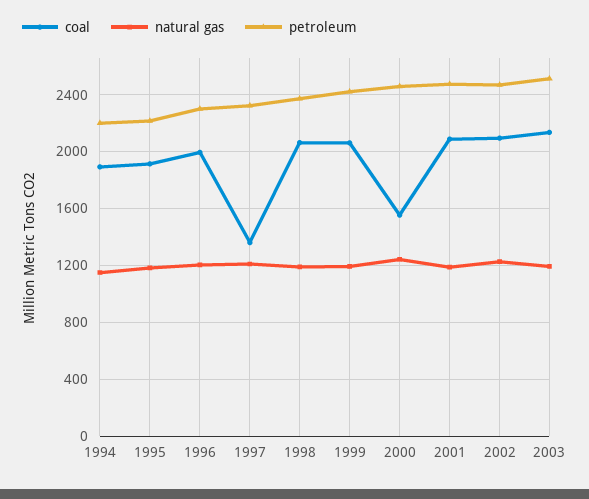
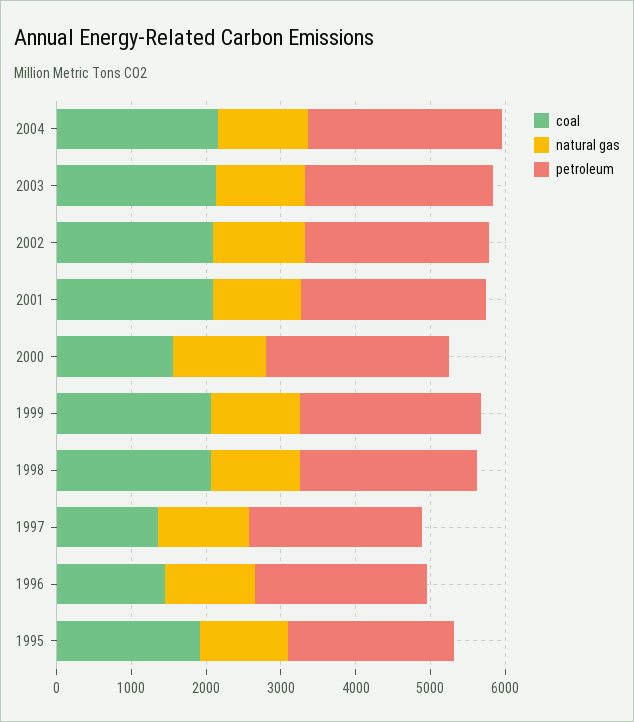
coal, 1994: 1900 -> none
natural gas, 1994: 1150 -> none
petroleum, 1994: 2200 -> none
coal, 1996: 2000 -> 1400
coal, 2004: none -> 2200
natural gas, 2004: none -> 1200
petroleum, 2004: none -> 2600

